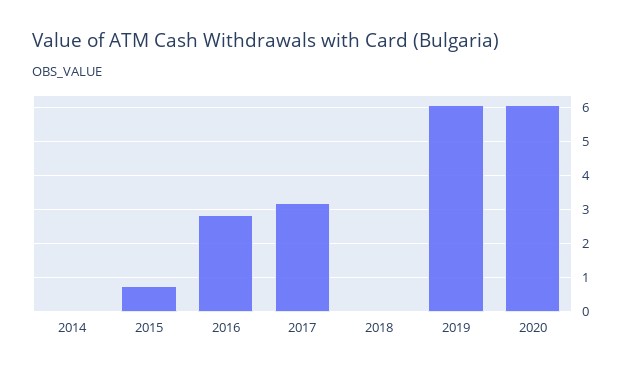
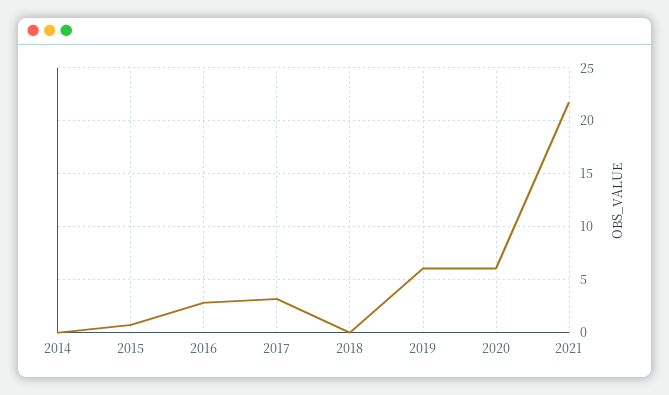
2021: none -> 22

